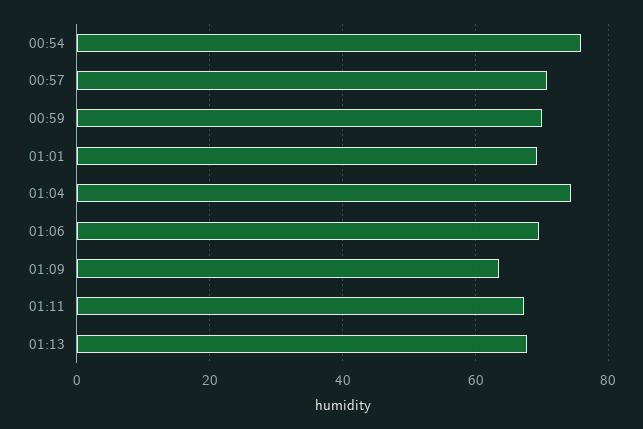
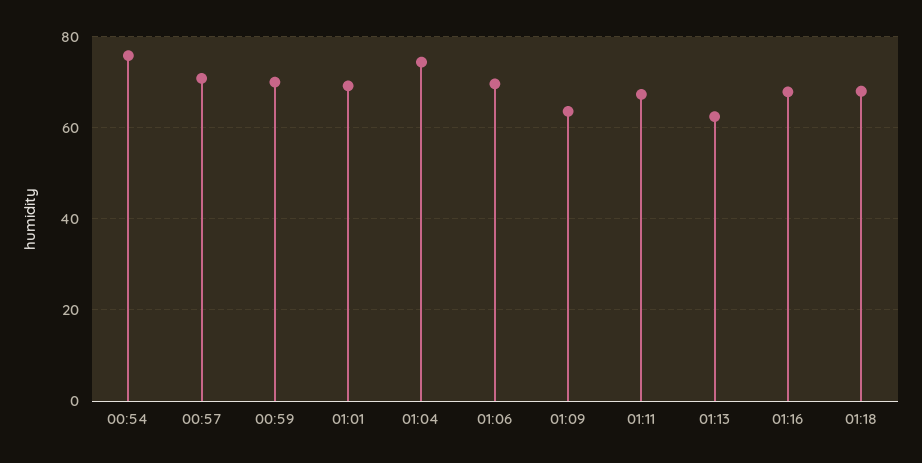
01:13: 68 -> 62
01:16: none -> 68
01:18: none -> 68

